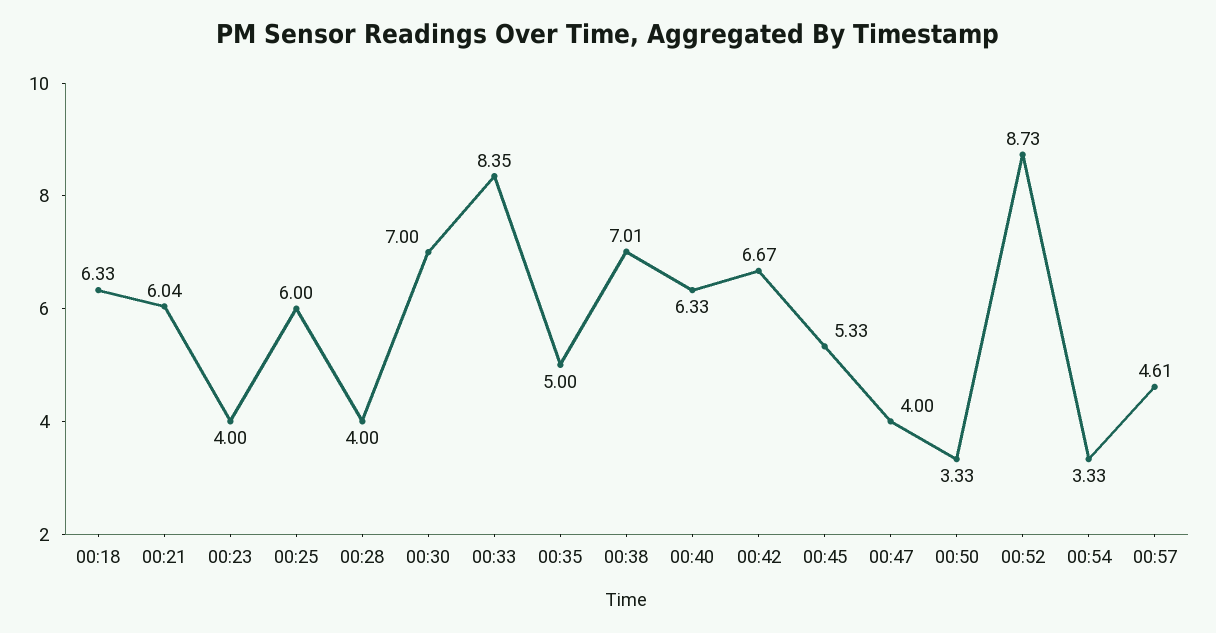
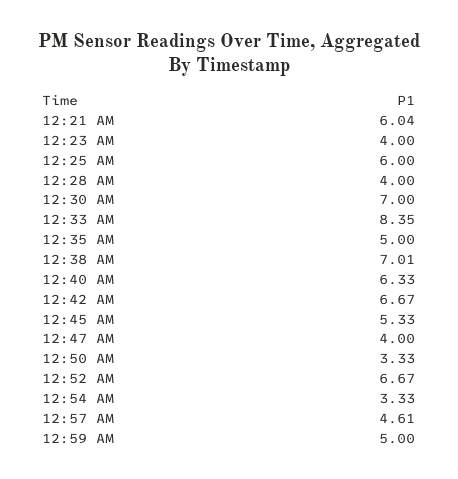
00:18: 6.33 -> none
00:52: 8.73 -> 6.67
12:59 AM: none -> 5

